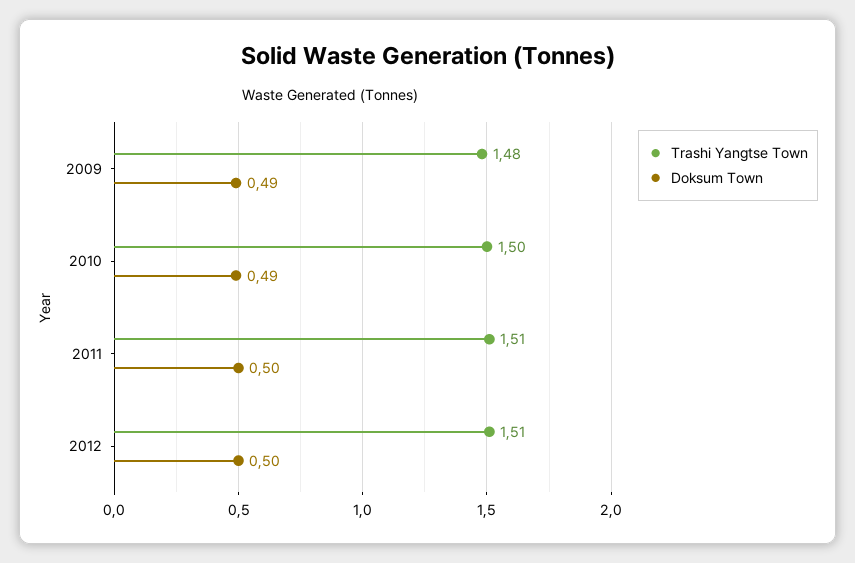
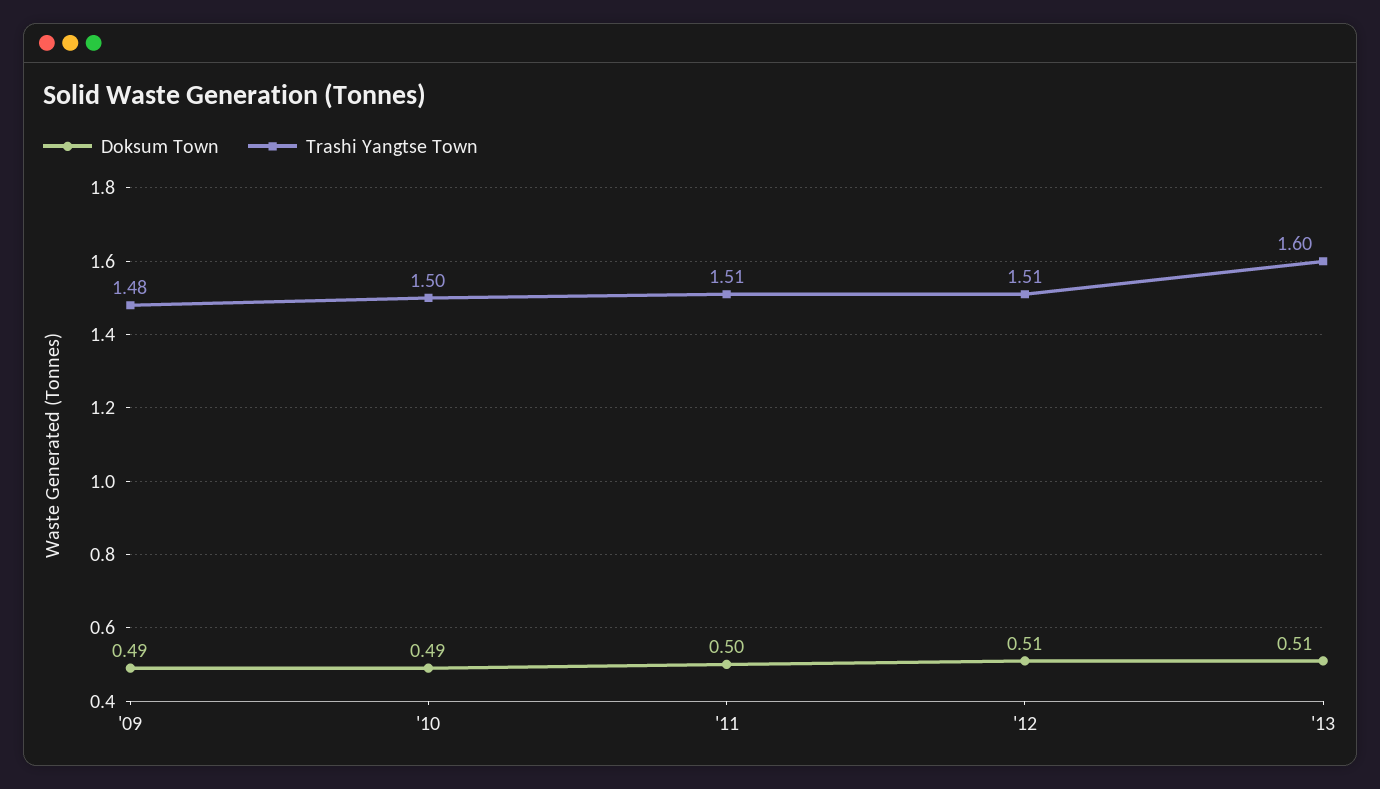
Doksum Town, 2012: 0.5 -> 0.51
Doksum Town, '13: none -> 0.51
Trashi Yangtse Town, '13: none -> 1.6

